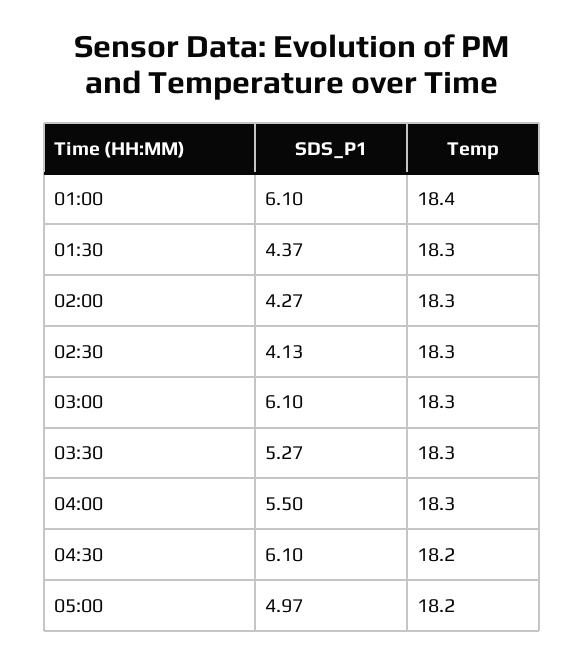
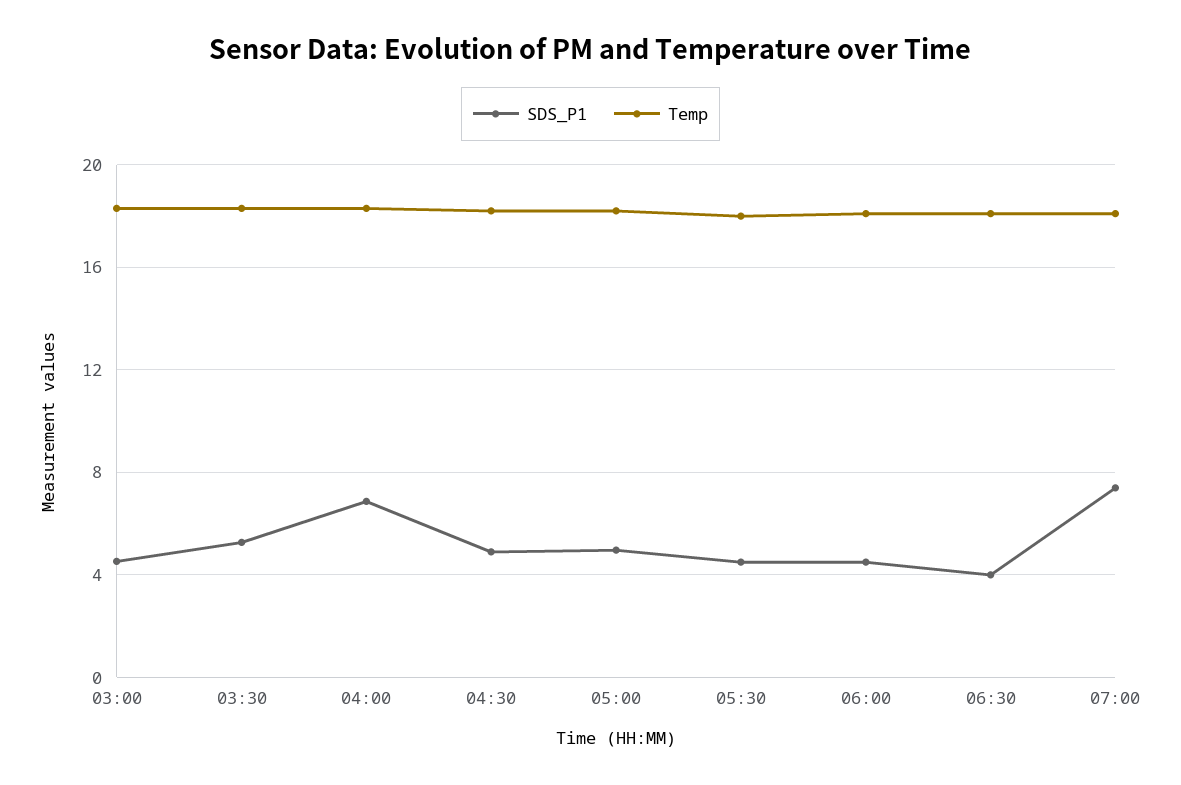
SDS_P1, 01:00: 6.1 -> none
Temp, 01:00: 18.4 -> none
SDS_P1, 01:30: 4.37 -> none
Temp, 01:30: 18.3 -> none
SDS_P1, 02:00: 4.27 -> none
Temp, 02:00: 18.3 -> none
SDS_P1, 02:30: 4.13 -> none
Temp, 02:30: 18.3 -> none
SDS_P1, 03:00: 6.1 -> 4.5
SDS_P1, 04:00: 5.5 -> 7
SDS_P1, 04:30: 6.1 -> 5
SDS_P1, 05:30: none -> 4.5
Temp, 05:30: none -> 18
SDS_P1, 06:00: none -> 4.5
Temp, 06:00: none -> 18
SDS_P1, 06:30: none -> 4
Temp, 06:30: none -> 18
SDS_P1, 07:00: none -> 7.5
Temp, 07:00: none -> 18

